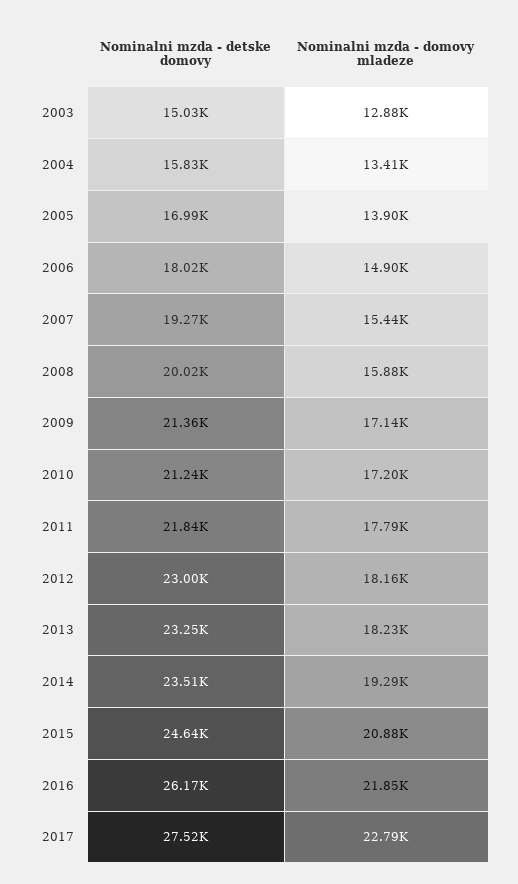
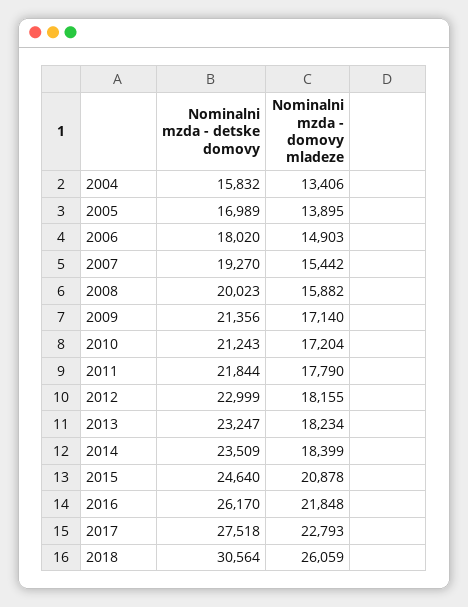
Nominalni mzda - detske domovy, 2003: 15030 -> none
Nominalni mzda - domovy mladeze, 2003: 12880 -> none
Nominalni mzda - domovy mladeze, 2014: 19290 -> 18399
Nominalni mzda - detske domovy, 2018: none -> 30564
Nominalni mzda - domovy mladeze, 2018: none -> 26059

